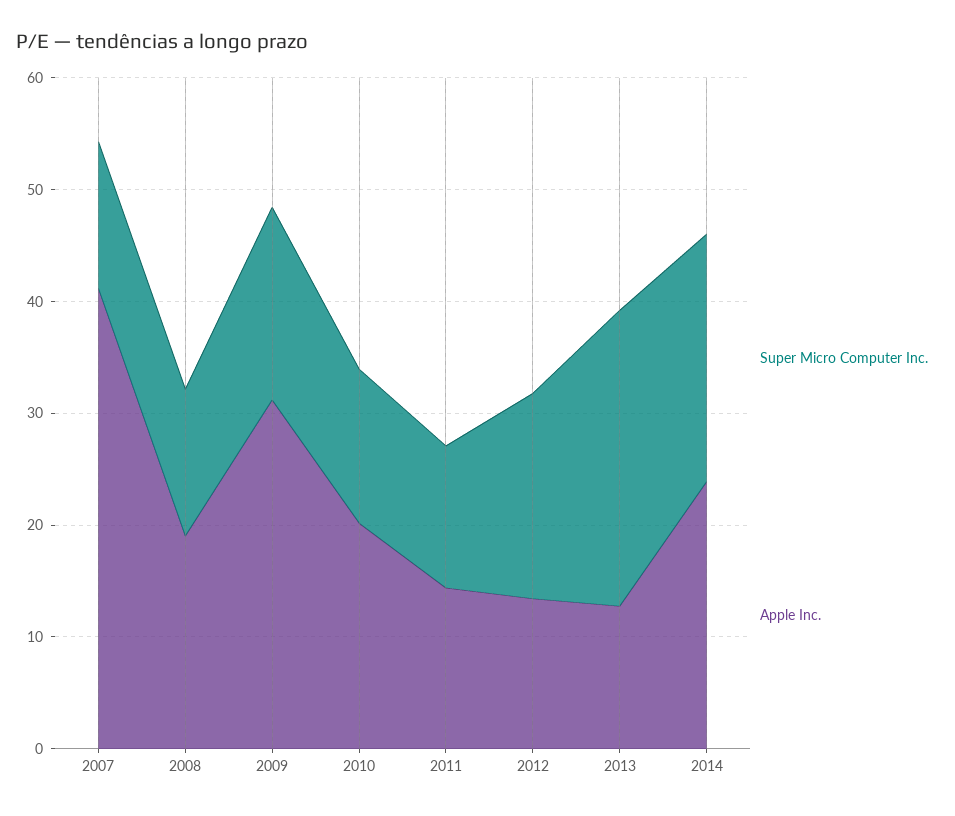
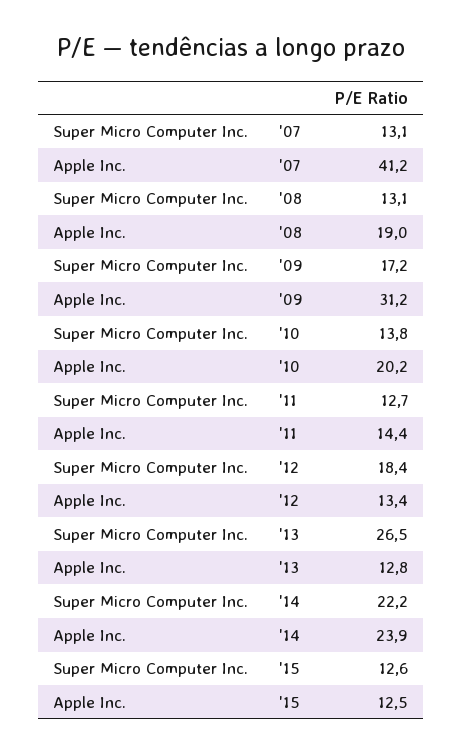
Super Micro Computer Inc., '15: none -> 12.6
Apple Inc., '15: none -> 12.5

